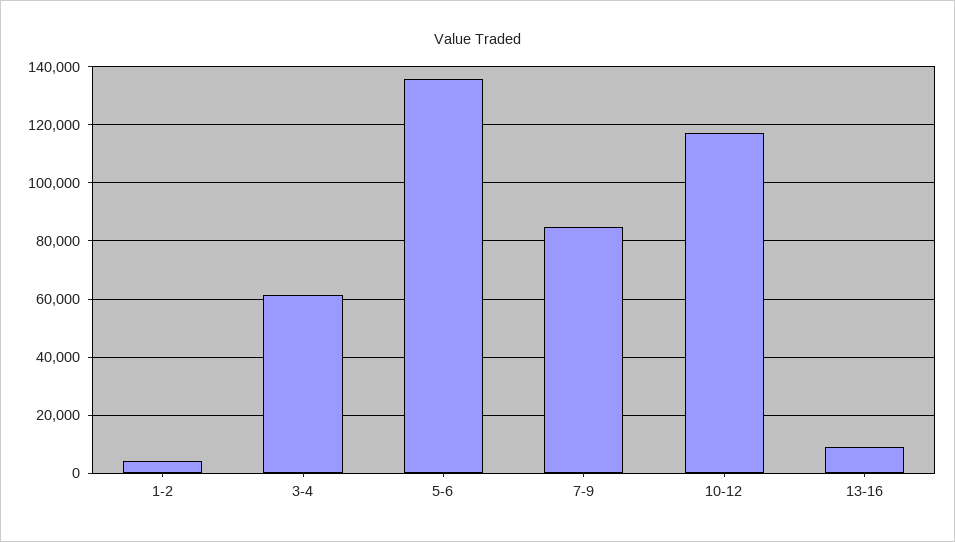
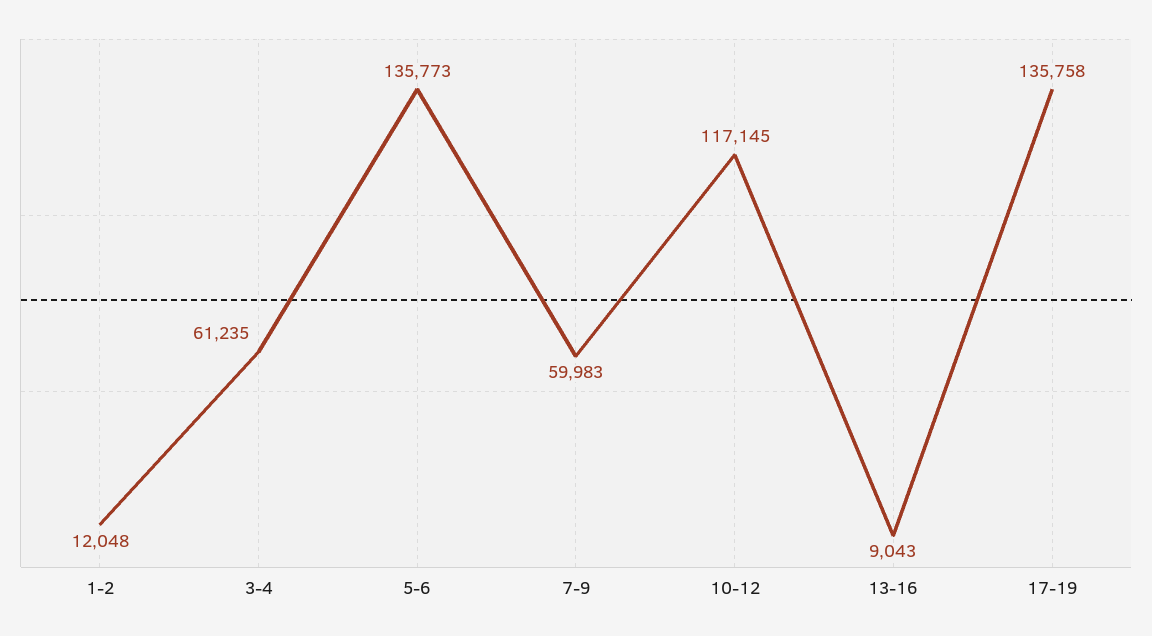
1-2: 5000 -> 12048
7-9: 85000 -> 59983
17-19: none -> 135758

